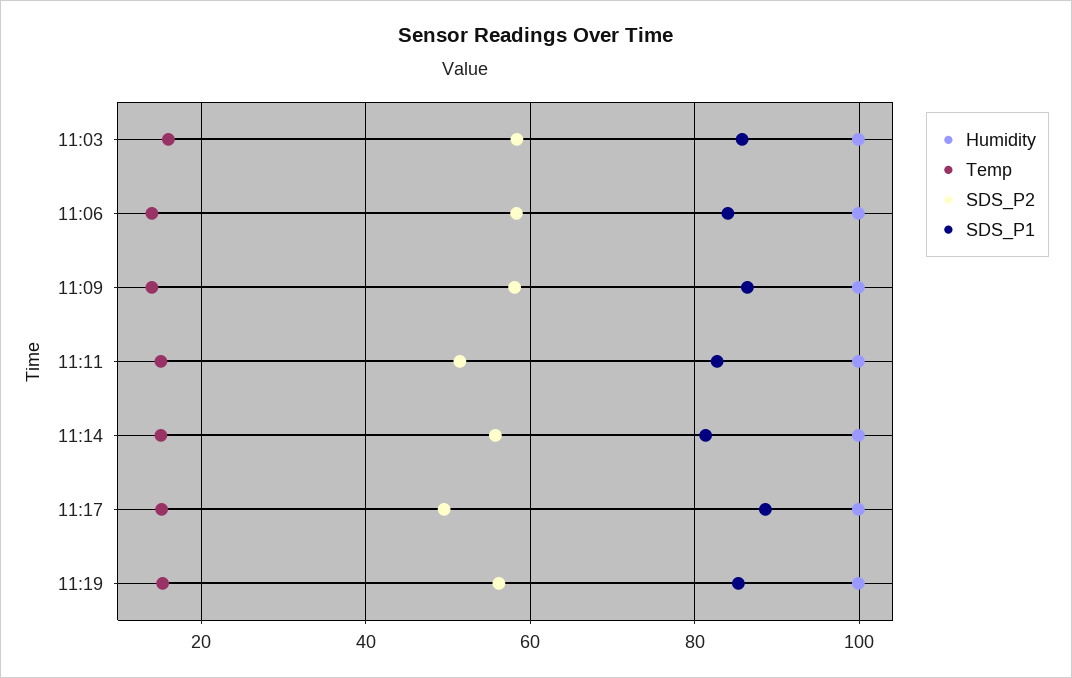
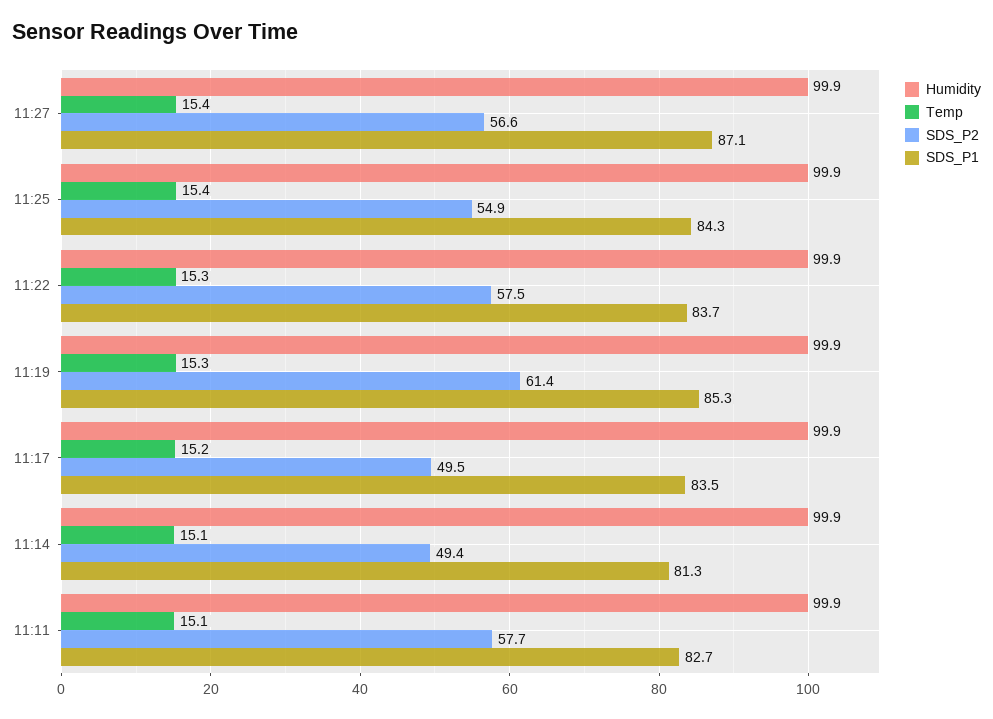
Humidity, 11:03: 100 -> none
Temp, 11:03: 16 -> none
SDS_P2, 11:03: 58 -> none
SDS_P1, 11:03: 86 -> none
Humidity, 11:06: 100 -> none
Temp, 11:06: 14 -> none
SDS_P2, 11:06: 58 -> none
SDS_P1, 11:06: 84 -> none
Humidity, 11:09: 100 -> none
Temp, 11:09: 14 -> none
SDS_P2, 11:09: 58 -> none
SDS_P1, 11:09: 86 -> none
SDS_P2, 11:11: 52 -> 57.7
SDS_P2, 11:14: 56 -> 49.4
SDS_P1, 11:17: 88 -> 83.5
SDS_P2, 11:19: 56 -> 61.4
Humidity, 11:27: none -> 99.9
Temp, 11:27: none -> 15.4
SDS_P2, 11:27: none -> 56.6
SDS_P1, 11:27: none -> 87.1
Humidity, 11:25: none -> 99.9
Temp, 11:25: none -> 15.4
SDS_P2, 11:25: none -> 54.9
SDS_P1, 11:25: none -> 84.3
Humidity, 11:22: none -> 99.9
Temp, 11:22: none -> 15.3
SDS_P2, 11:22: none -> 57.5
SDS_P1, 11:22: none -> 83.7

